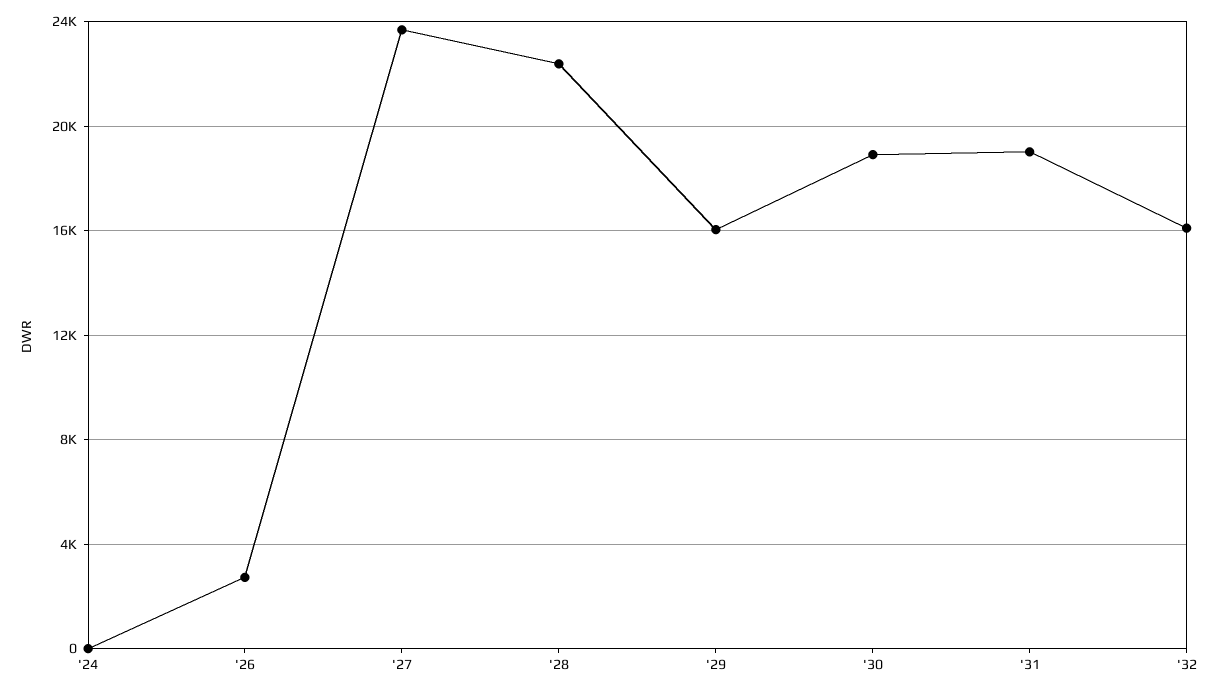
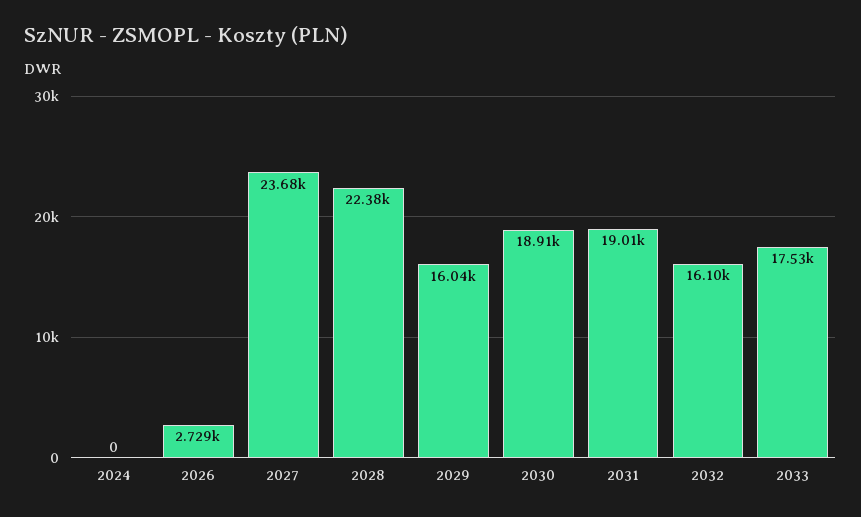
2033: none -> 17530

